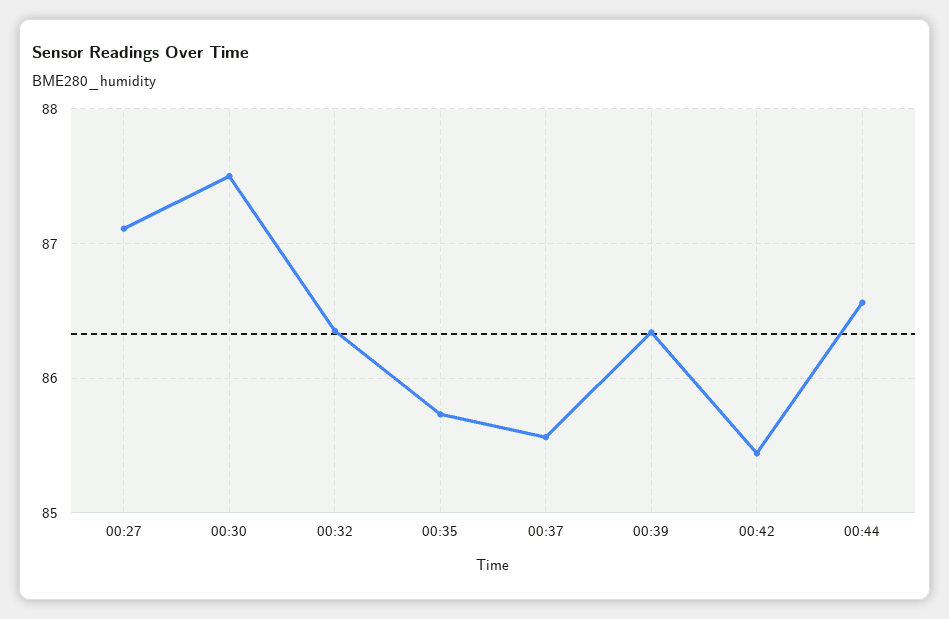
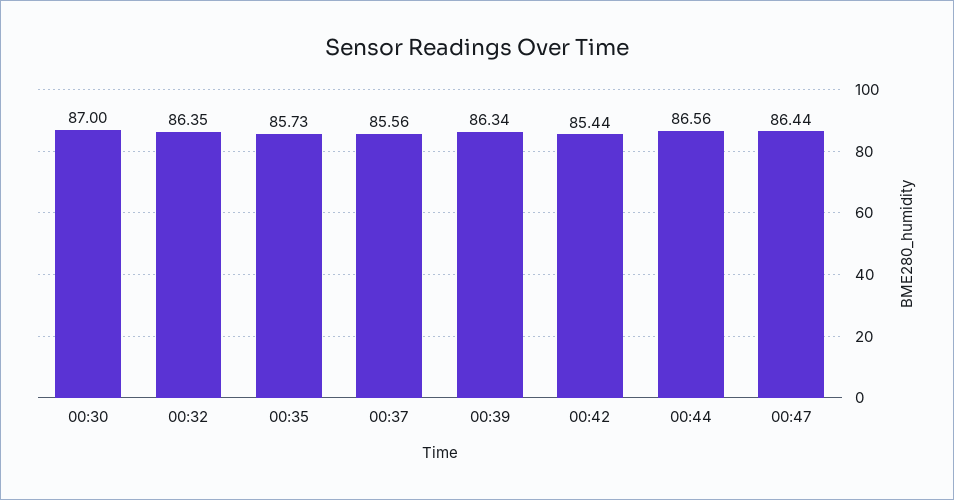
00:27: 87.1 -> none
00:30: 87.5 -> 87
00:47: none -> 86.44

